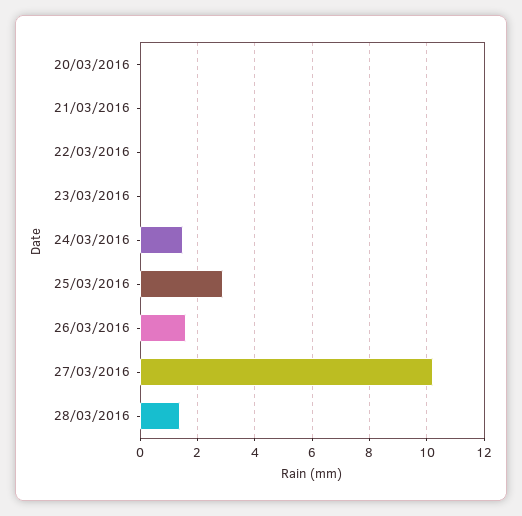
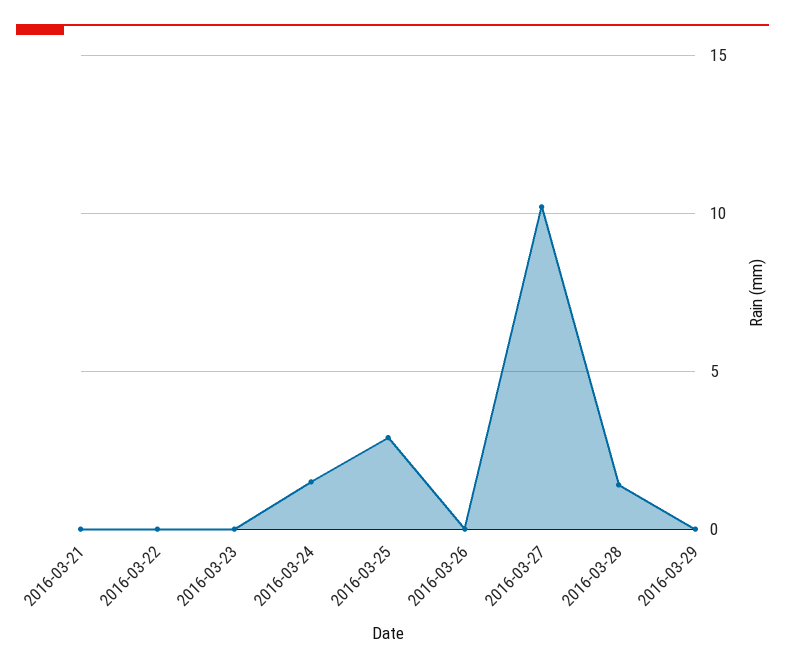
20/03/2016: 0 -> none
26/03/2016: 1.5 -> 0
2016-03-29: none -> 0

